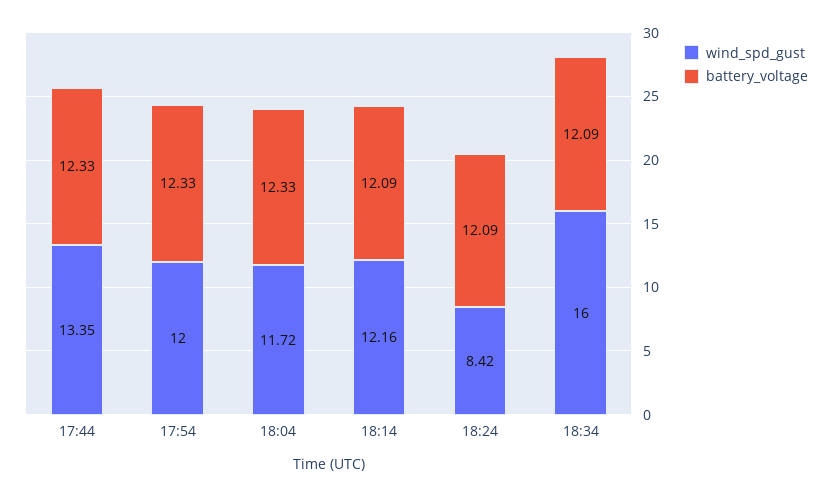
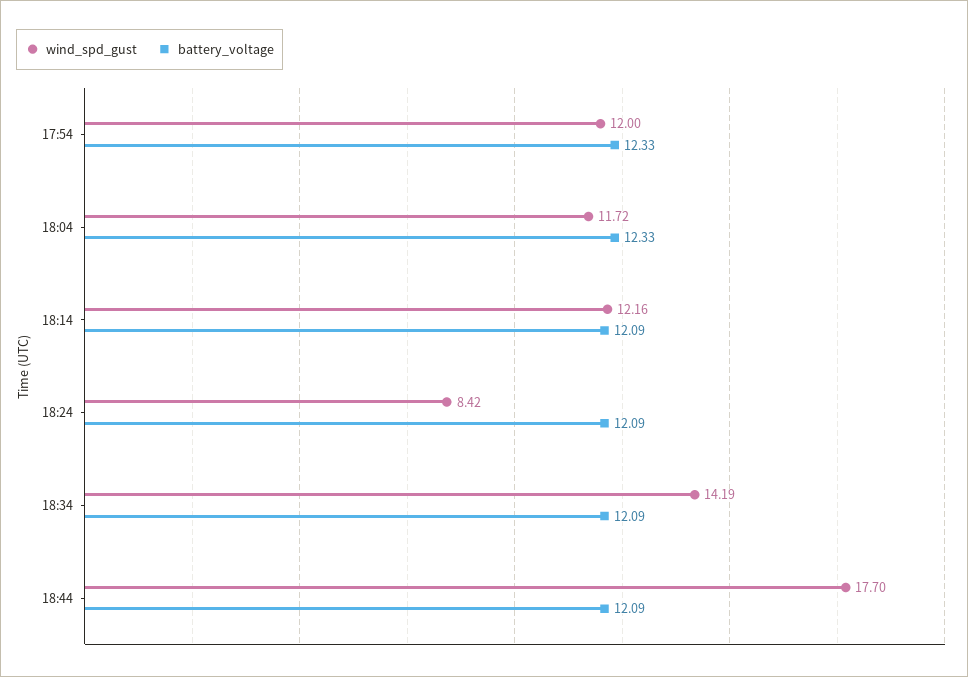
wind_spd_gust, 17:44: 13.35 -> none
battery_voltage, 17:44: 12.33 -> none
wind_spd_gust, 18:34: 16 -> 14.19
wind_spd_gust, 18:44: none -> 17.7
battery_voltage, 18:44: none -> 12.09

